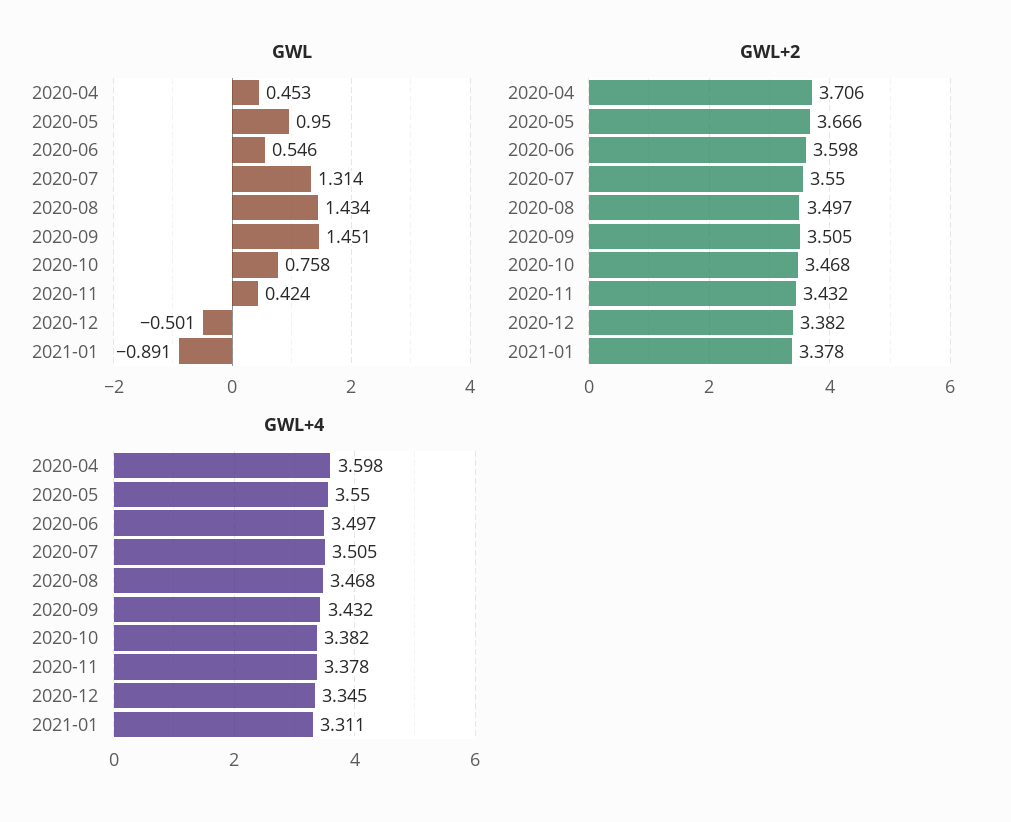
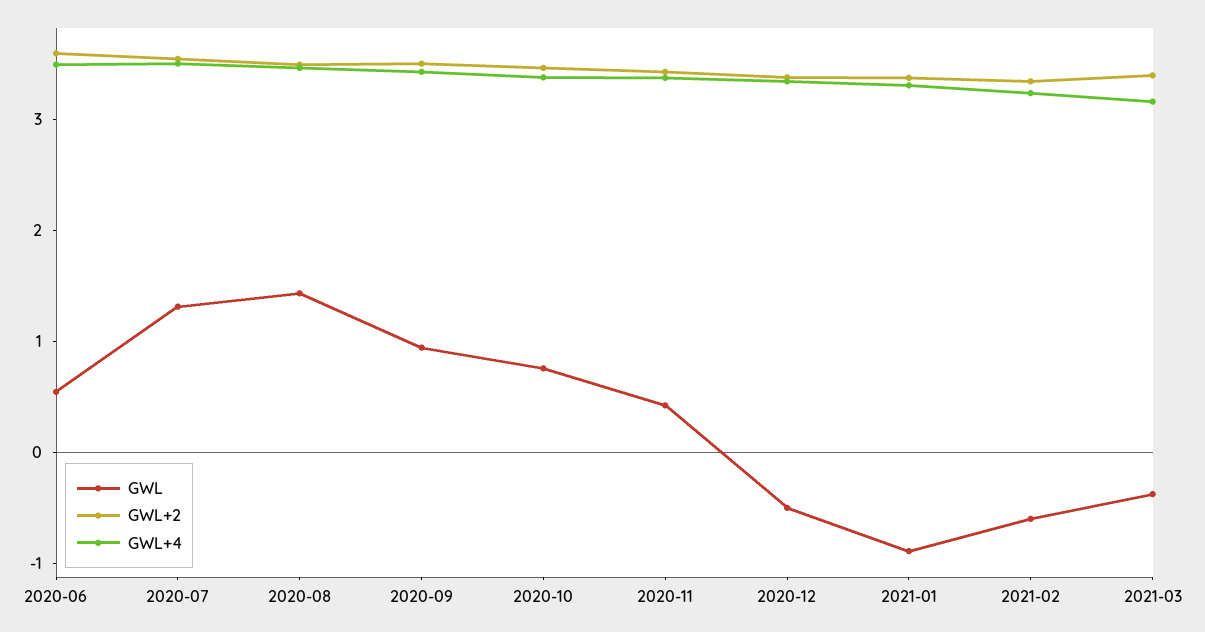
GWL, 2020-04: 0.453 -> none
GWL, 2020-05: 0.95 -> none
GWL, 2020-09: 1.451 -> 1
GWL+2, 2020-04: 3.706 -> none
GWL+2, 2020-05: 3.666 -> none
GWL+4, 2020-04: 3.598 -> none
GWL+4, 2020-05: 3.55 -> none
GWL, 2021-02: none -> -0.6
GWL+2, 2021-02: none -> 3.4
GWL+4, 2021-02: none -> 3.2
GWL, 2021-03: none -> -0.4
GWL+2, 2021-03: none -> 3.4
GWL+4, 2021-03: none -> 3.2

